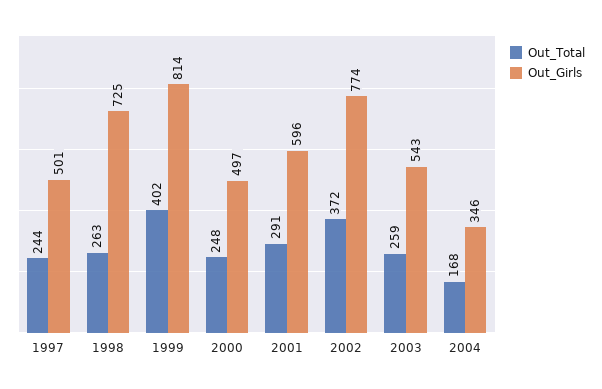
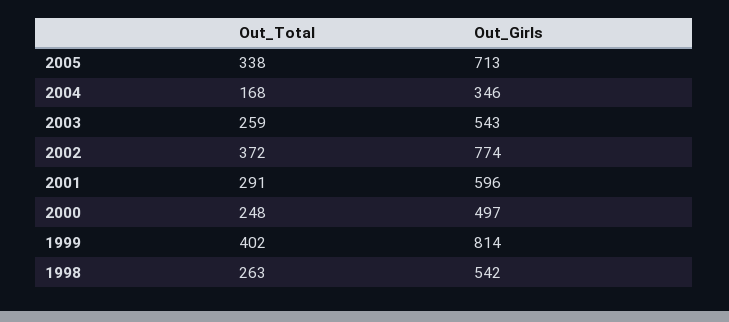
Out_Total, 1997: 244 -> none
Out_Girls, 1997: 501 -> none
Out_Girls, 1998: 725 -> 542
Out_Total, 2005: none -> 338
Out_Girls, 2005: none -> 713

